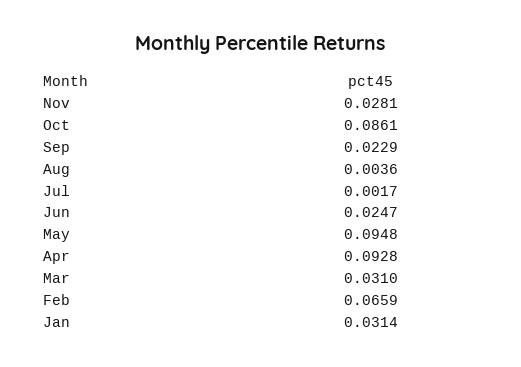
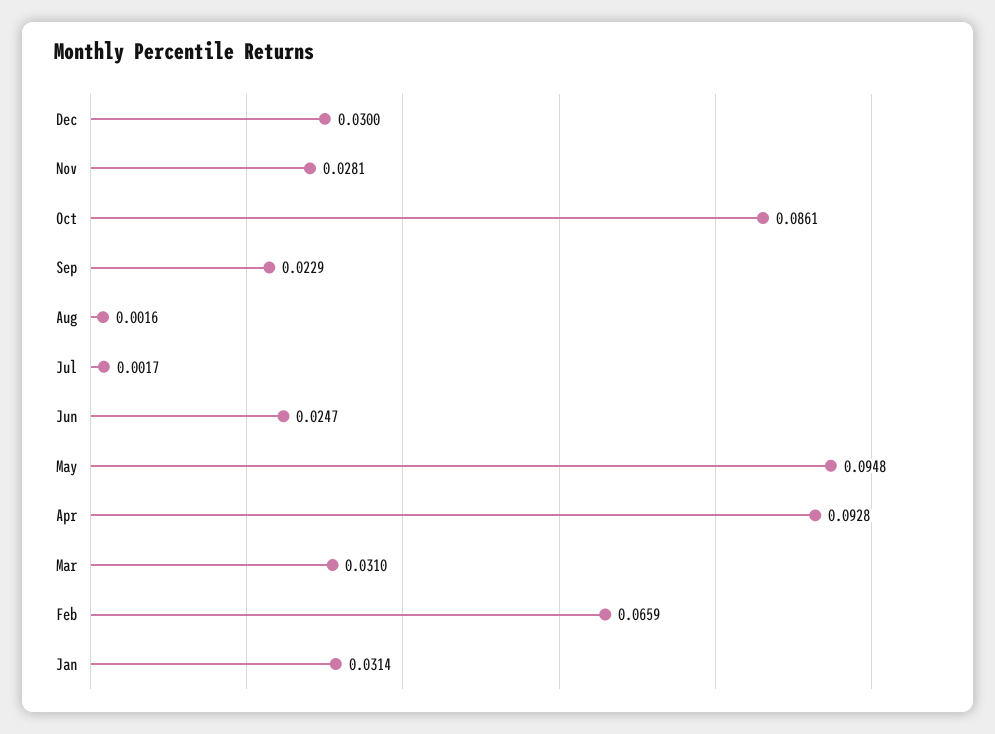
Aug: 0.0036 -> 0.0016
Dec: none -> 0.03

